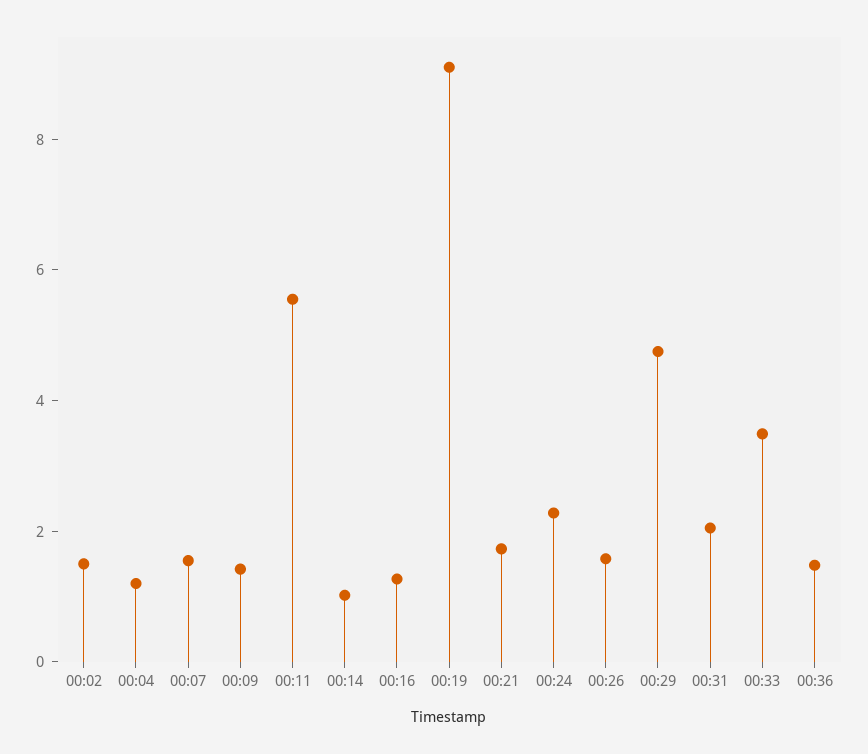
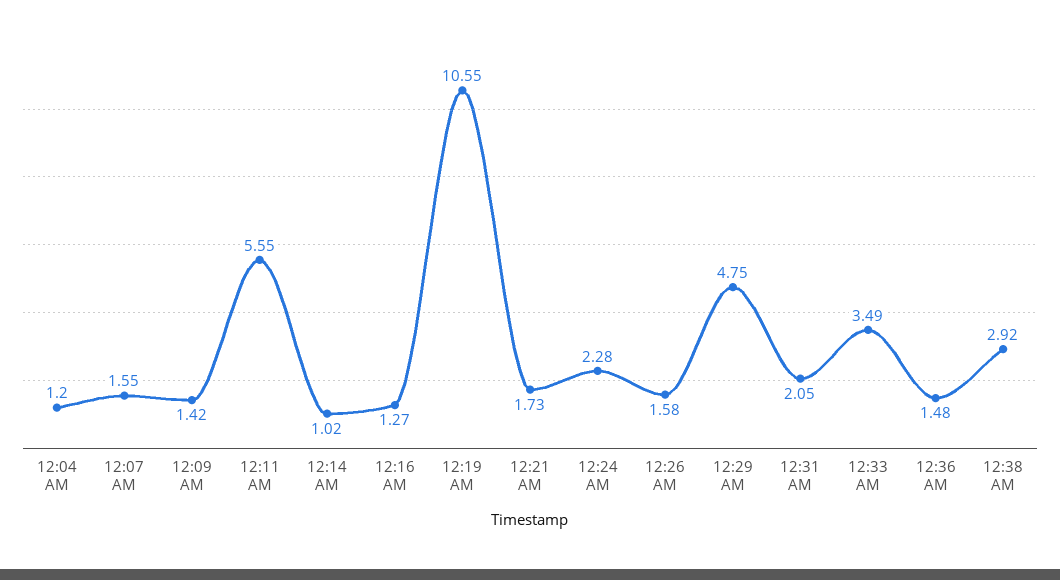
00:02: 1.5 -> none
00:19: 9 -> 10.55
12:38 AM: none -> 2.92

